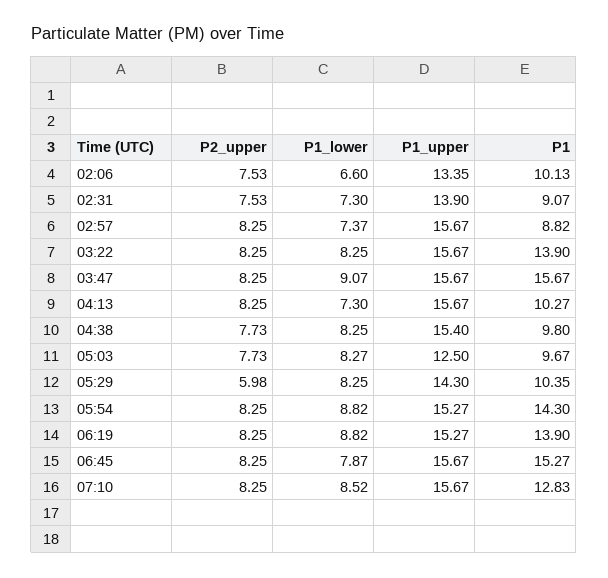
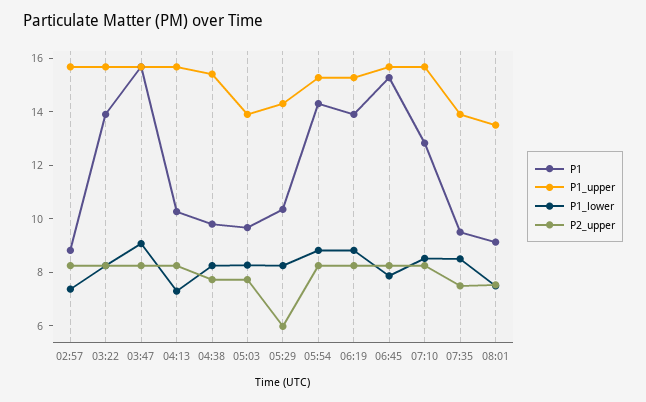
P2_upper, 02:06: 7.53 -> none
P1_lower, 02:06: 6.6 -> none
P1_upper, 02:06: 13.35 -> none
P1, 02:06: 10.13 -> none
P2_upper, 02:31: 7.53 -> none
P1_lower, 02:31: 7.3 -> none
P1_upper, 02:31: 13.9 -> none
P1, 02:31: 9.07 -> none
P1_upper, 05:03: 12.5 -> 14
P1, 07:35: none -> 9.5
P1_upper, 07:35: none -> 14
P1_lower, 07:35: none -> 8.5
P2_upper, 07:35: none -> 7.5
P1, 08:01: none -> 9
P1_upper, 08:01: none -> 13.5
P1_lower, 08:01: none -> 7.5
P2_upper, 08:01: none -> 7.5

